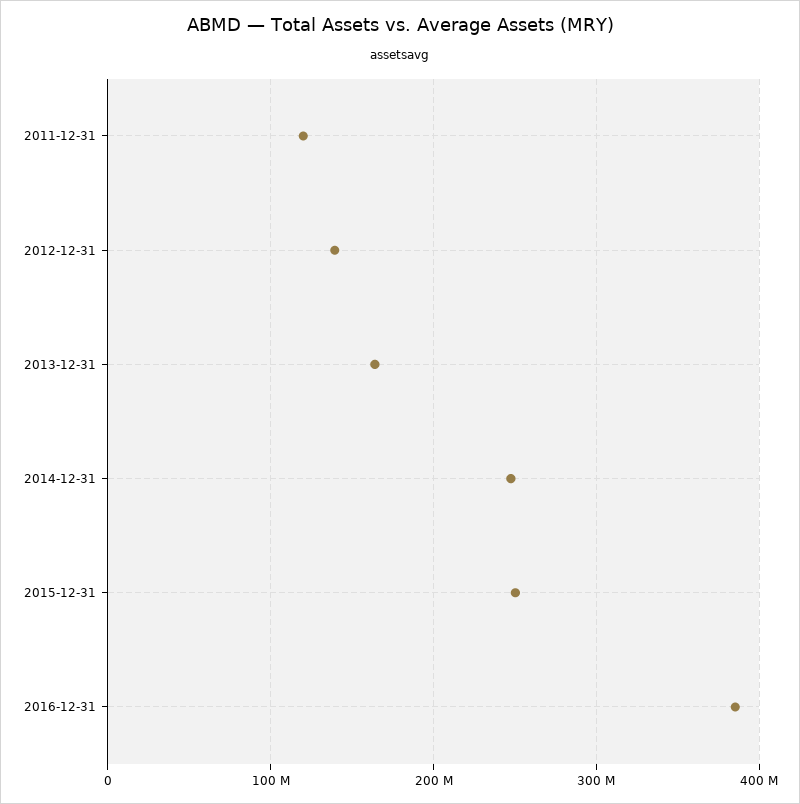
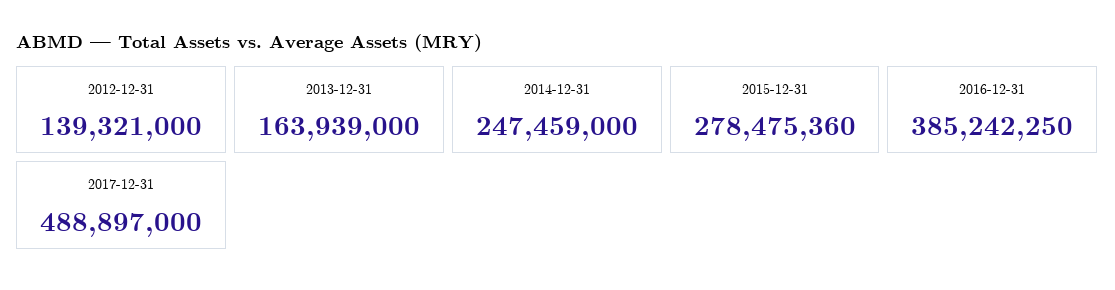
2011-12-31: 120000000 -> none
2015-12-31: 250000000 -> 278475360
2017-12-31: none -> 488897000

